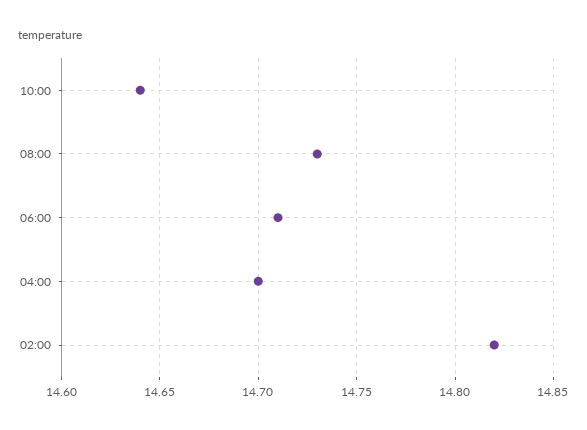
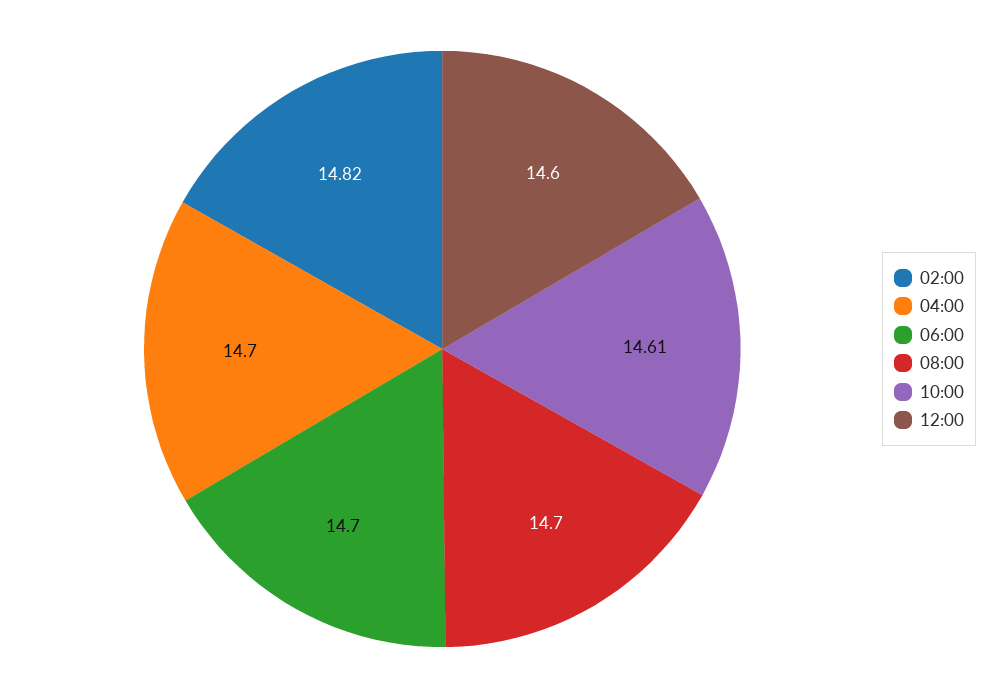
10:00: 14.64 -> 14.61
08:00: 14.73 -> 14.7
06:00: 14.71 -> 14.7
12:00: none -> 14.6

